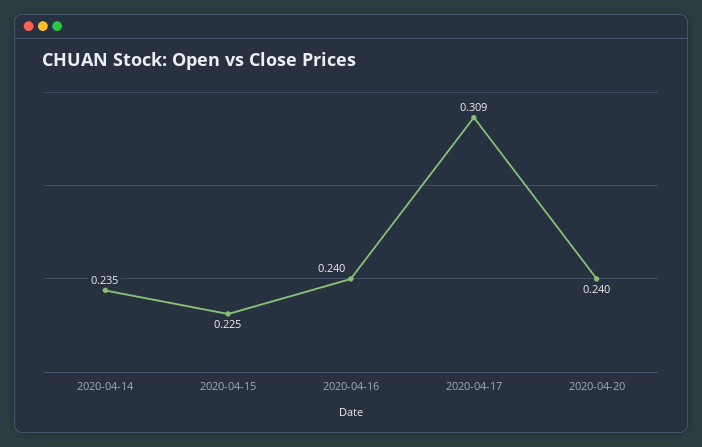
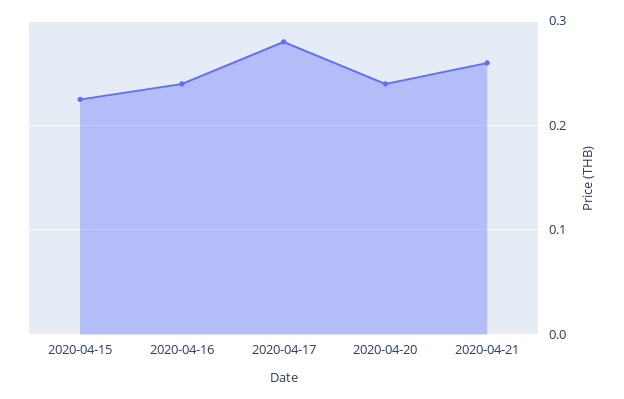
2020-04-14: 0.235 -> none
2020-04-17: 0.309 -> 0.28
2020-04-21: none -> 0.26

